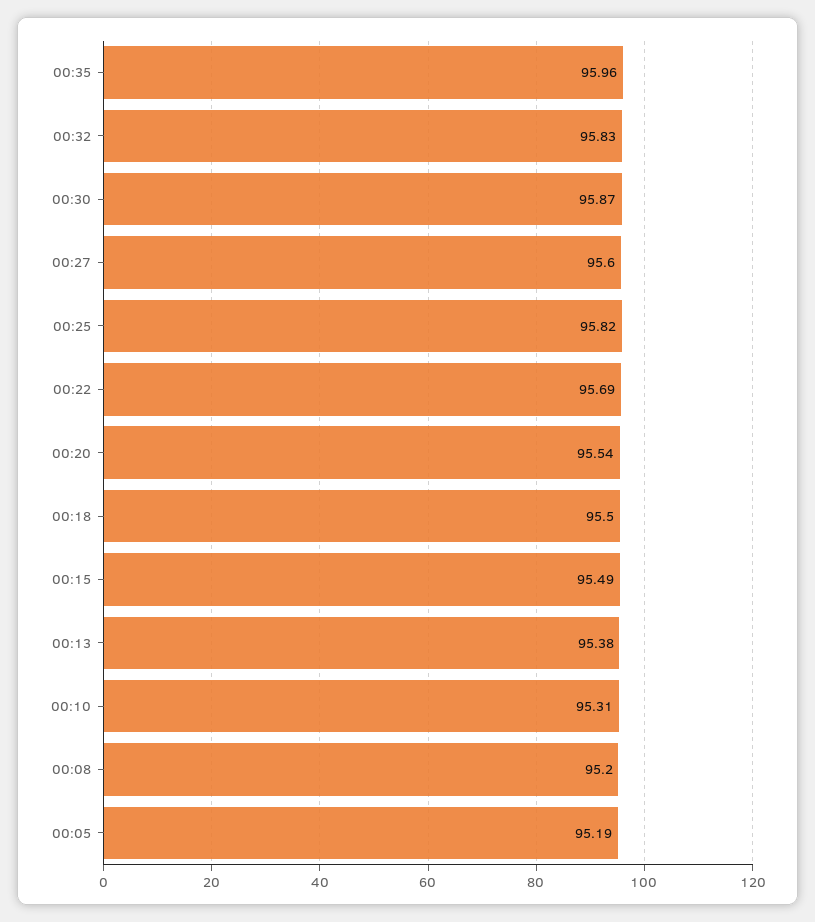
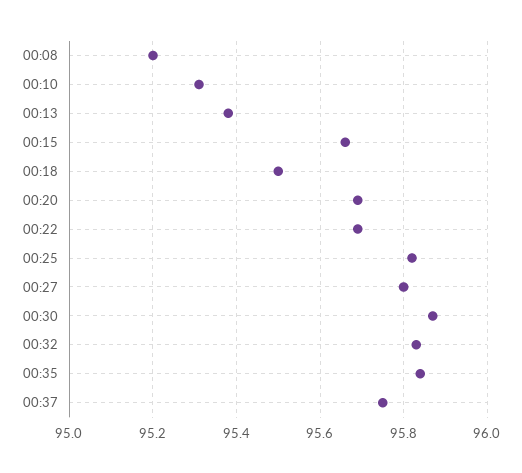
00:35: 95.96 -> 95.85
00:27: 95.6 -> 95.8
00:20: 95.54 -> 95.7
00:15: 95.49 -> 95.65
00:05: 95.19 -> none
00:37: none -> 95.75

